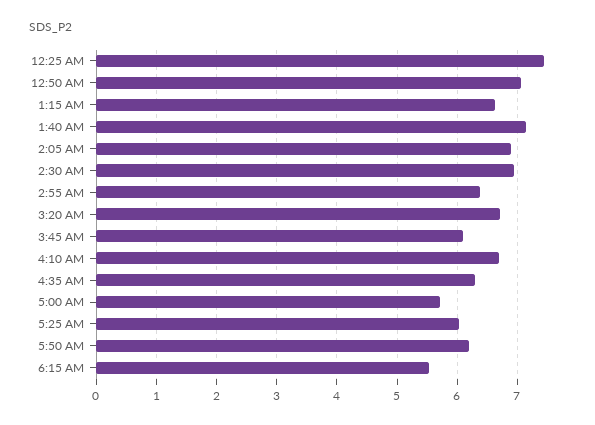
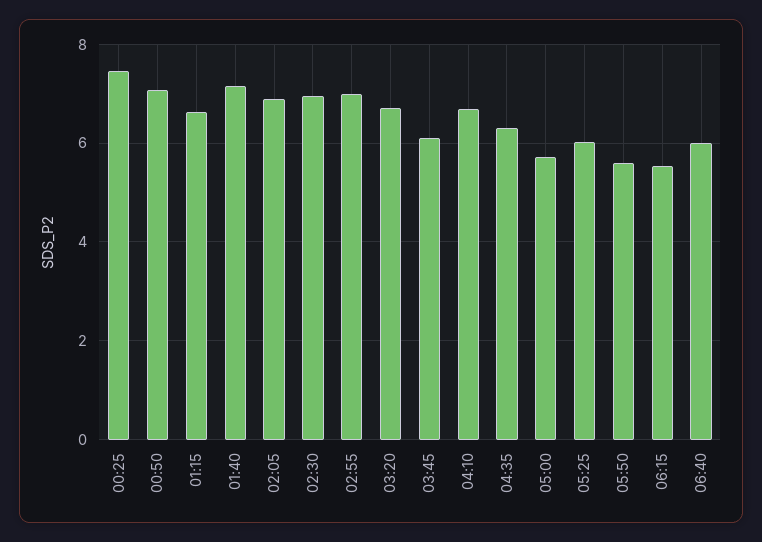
2:55 AM: 6.4 -> 7
5:50 AM: 6.2 -> 5.6
06:40: none -> 6

